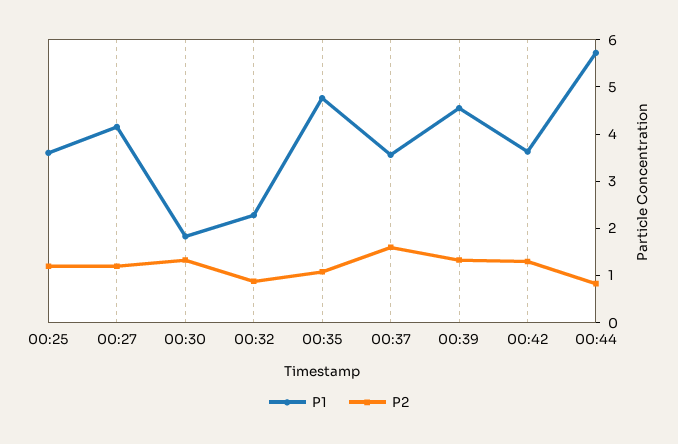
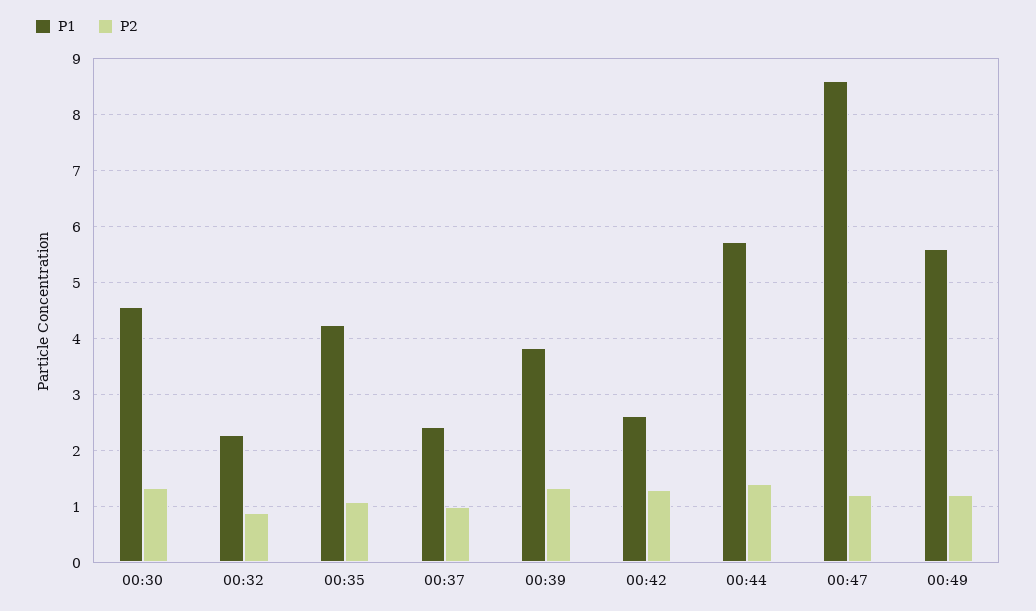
P1, 00:25: 3.6 -> none
P2, 00:25: 1.2 -> none
P1, 00:27: 4.2 -> none
P2, 00:27: 1.2 -> none
P1, 00:30: 1.8 -> 4.6
P1, 00:35: 4.8 -> 4.2
P1, 00:37: 3.6 -> 2.4
P2, 00:37: 1.6 -> 1
P1, 00:39: 4.6 -> 3.8
P1, 00:42: 3.6 -> 2.6
P2, 00:44: 0.8 -> 1.4
P1, 00:47: none -> 8.6
P2, 00:47: none -> 1.2
P1, 00:49: none -> 5.6
P2, 00:49: none -> 1.2

